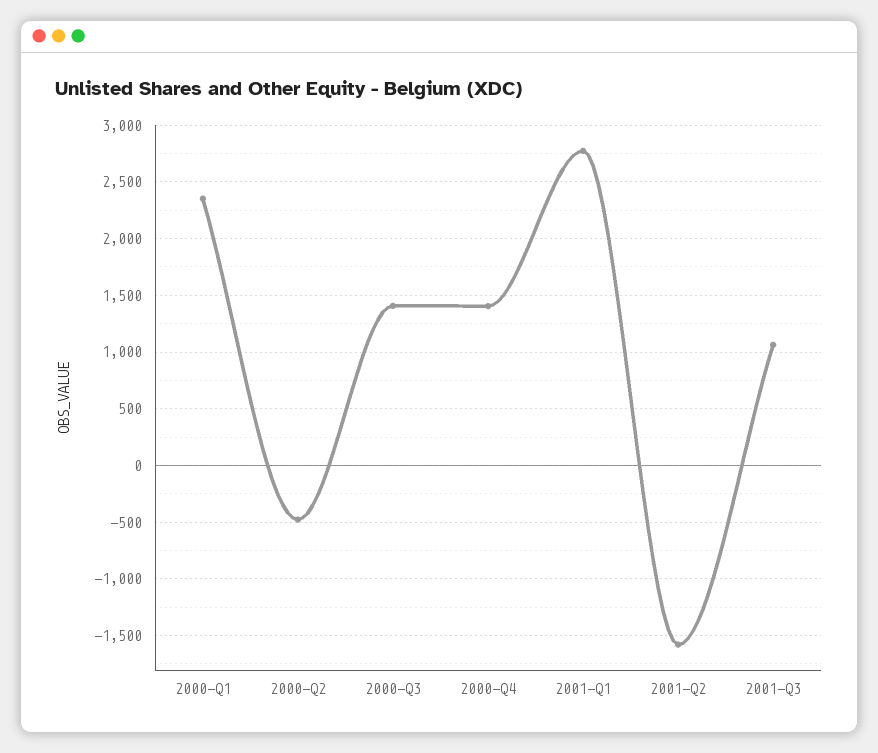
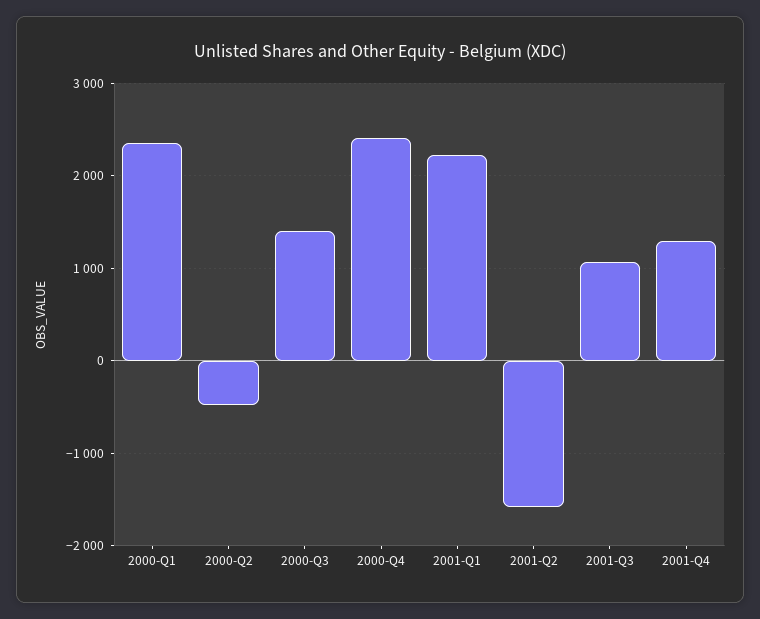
2000-Q4: 1400 -> 2400
2001-Q1: 2800 -> 2200
2001-Q4: none -> 1300

